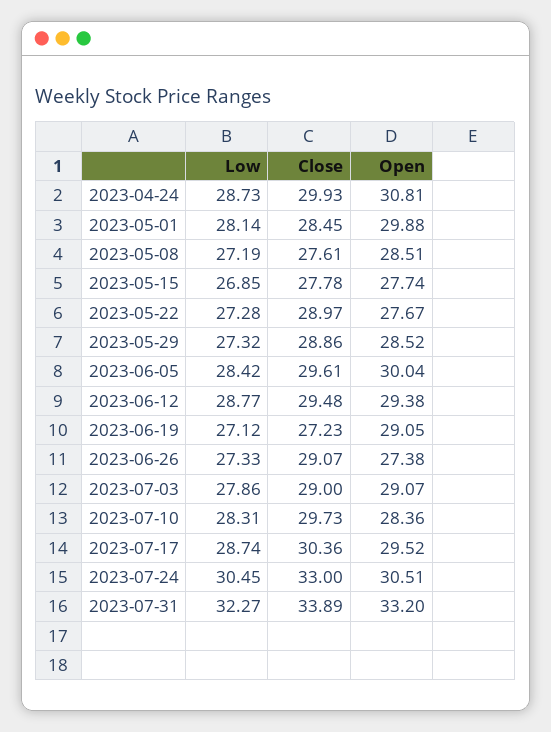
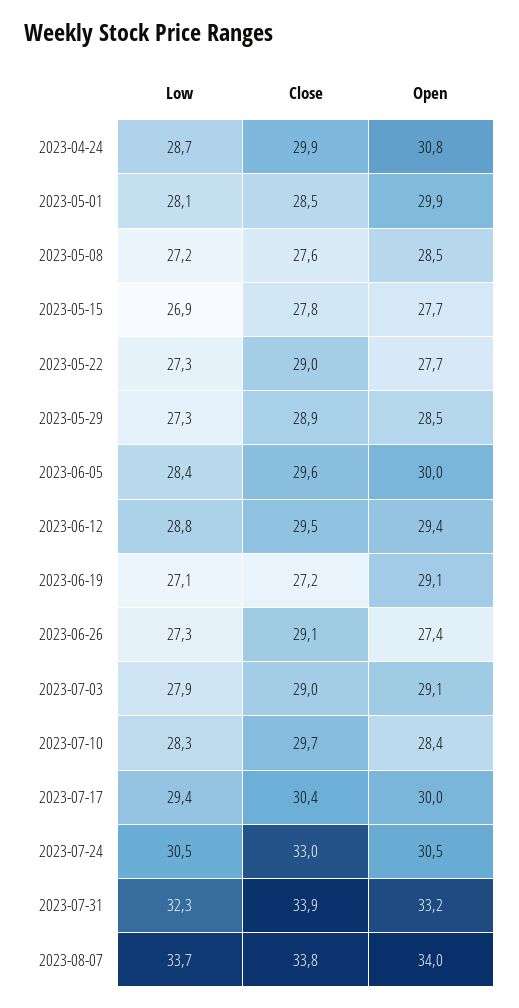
Low, 2023-07-17: 28.74 -> 29.4
Open, 2023-07-17: 29.52 -> 30
Low, 2023-08-07: none -> 33.7
Close, 2023-08-07: none -> 33.8
Open, 2023-08-07: none -> 34

